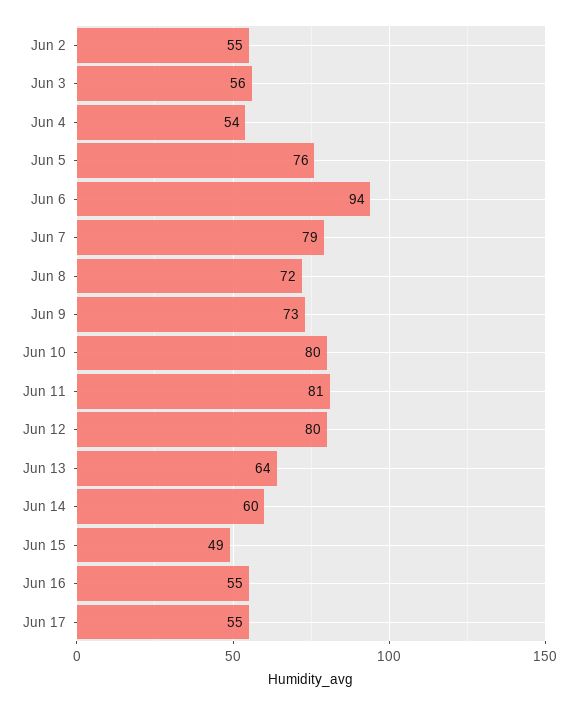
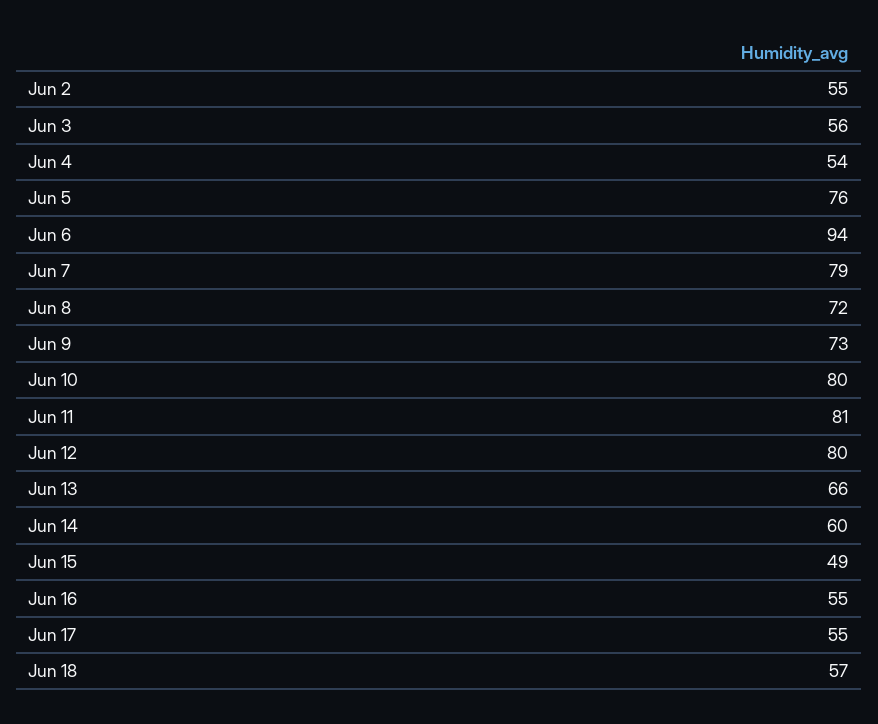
Jun 13: 64 -> 66
Jun 18: none -> 57

